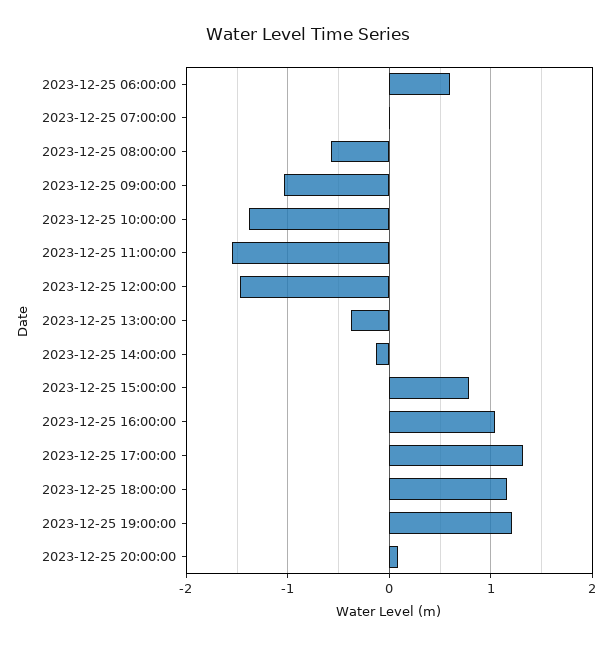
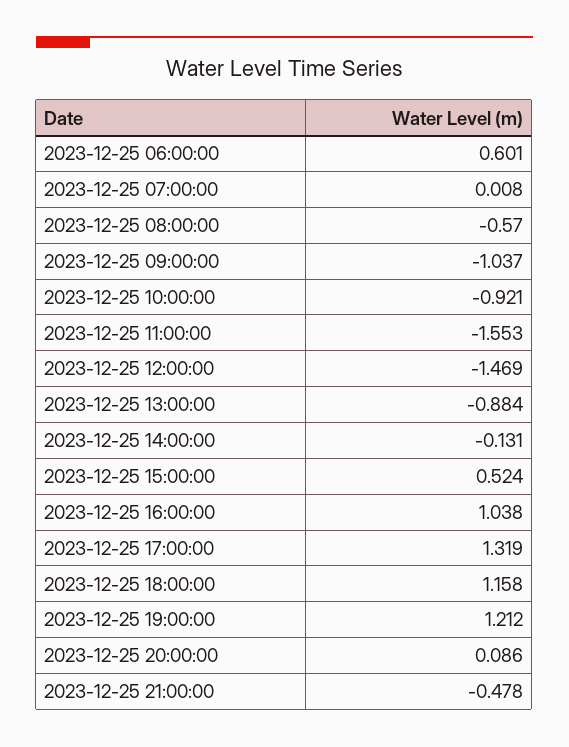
2023-12-25 10:00:00: -1.4 -> -0.921
2023-12-25 13:00:00: -0.4 -> -0.884
2023-12-25 15:00:00: 0.8 -> 0.524
2023-12-25 21:00:00: none -> -0.478

